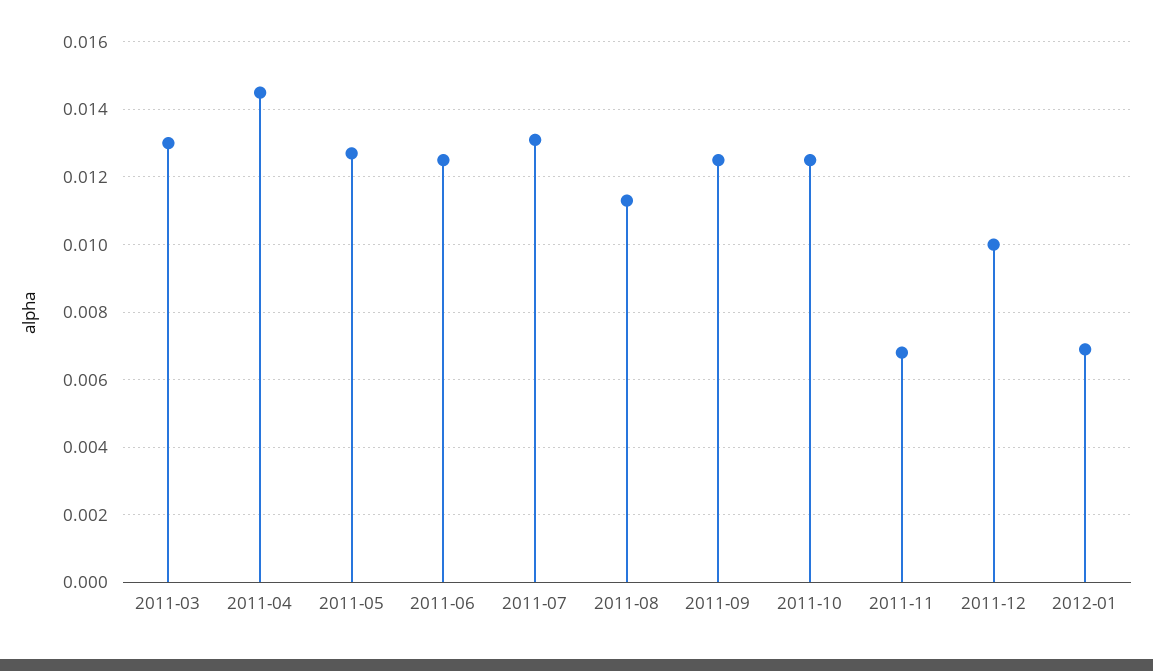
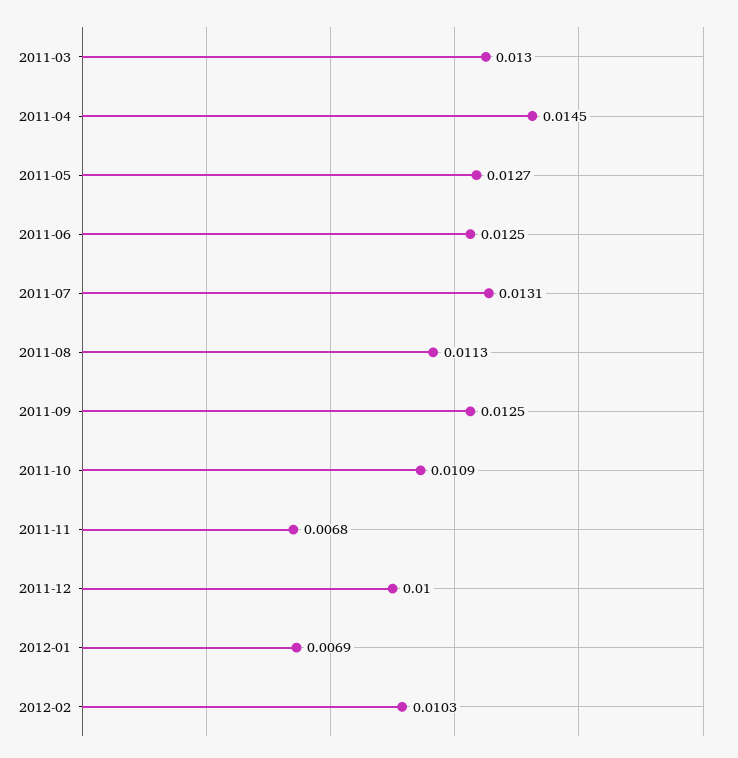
2011-10: 0.0125 -> 0.0109
2012-02: none -> 0.0103

